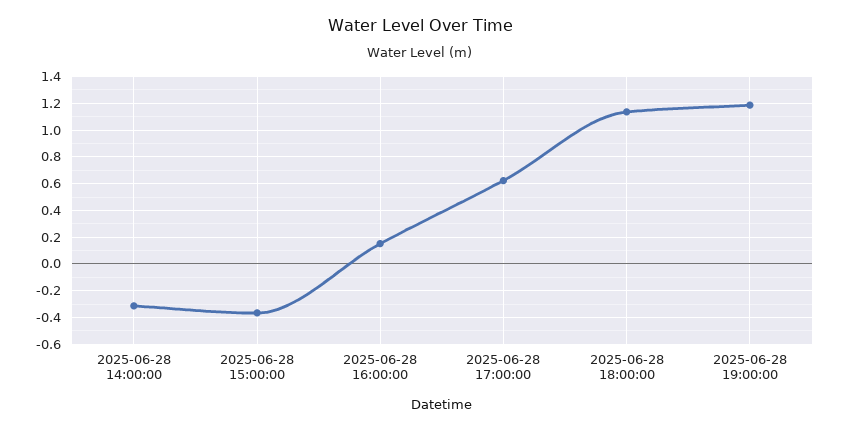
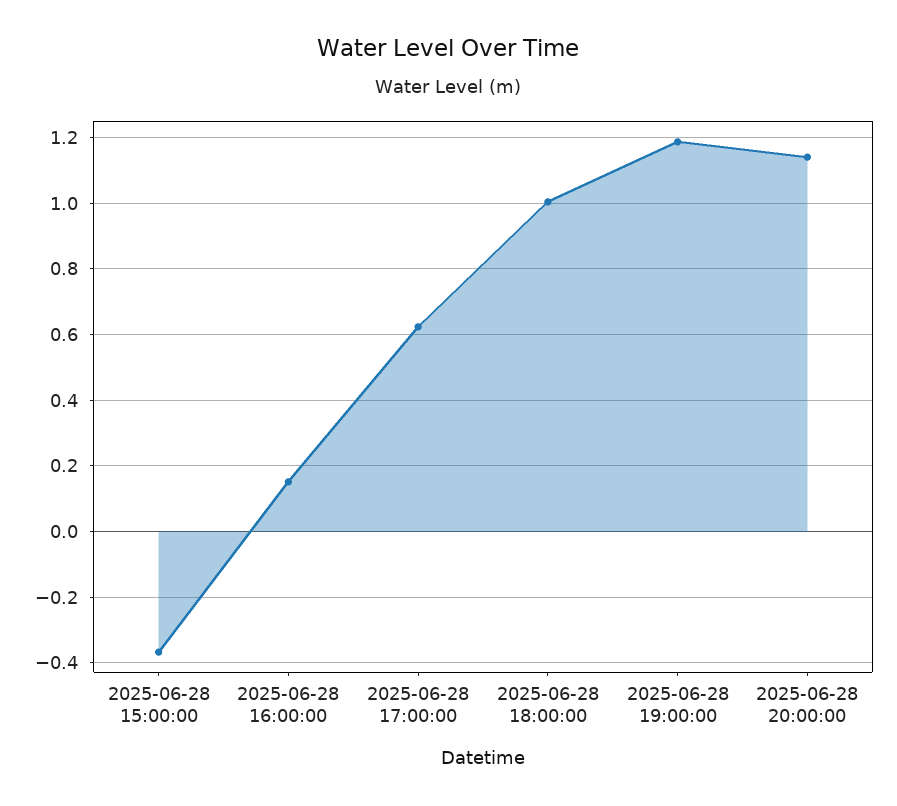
2025-06-28 14:00:00: -0.3 -> none
2025-06-28 18:00:00: 1.15 -> 1
2025-06-28 20:00:00: none -> 1.14

